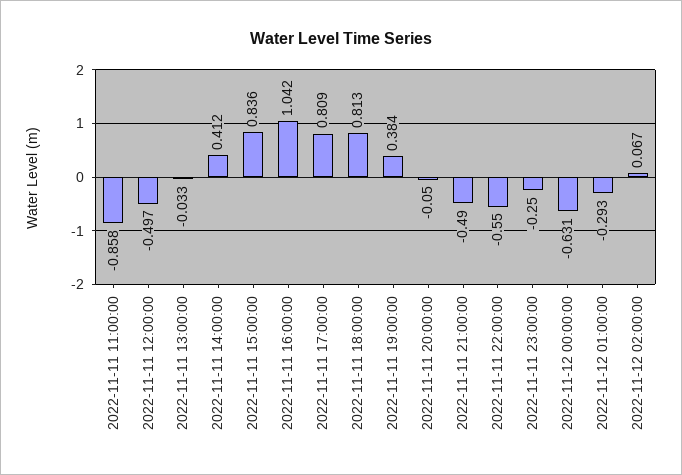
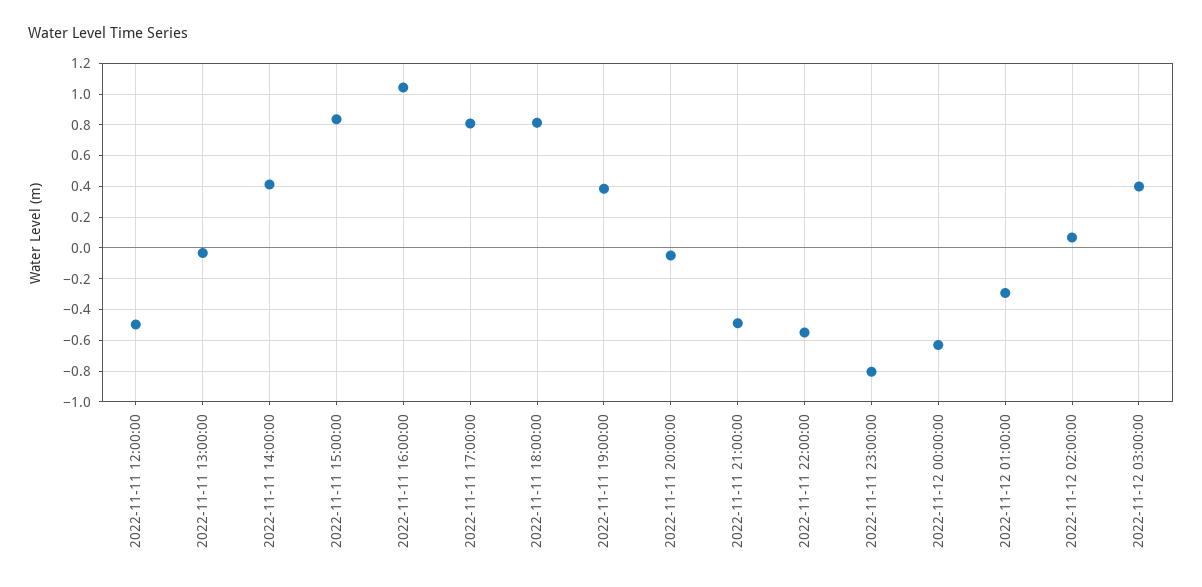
2022-11-11 11:00:00: -0.858 -> none
2022-11-11 23:00:00: -0.25 -> -0.8
2022-11-12 03:00:00: none -> 0.4

